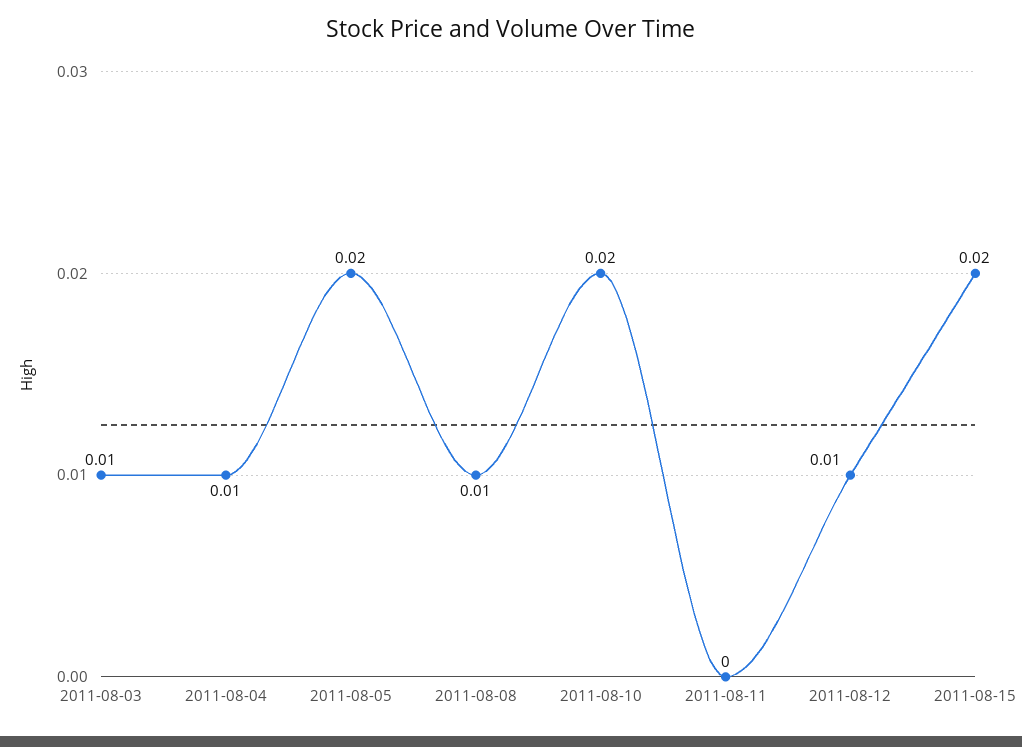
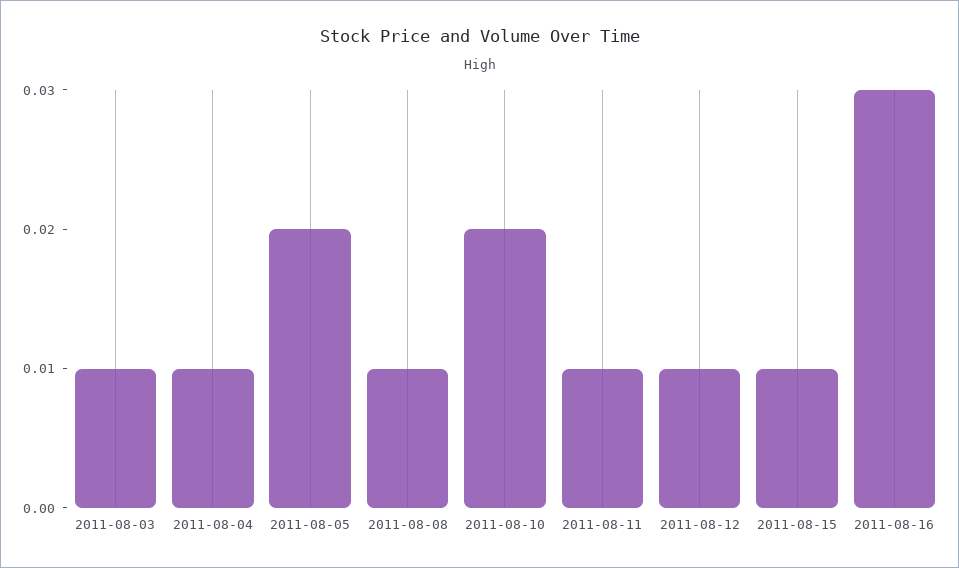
2011-08-11: 0 -> 0.01
2011-08-15: 0.02 -> 0.01
2011-08-16: none -> 0.03

